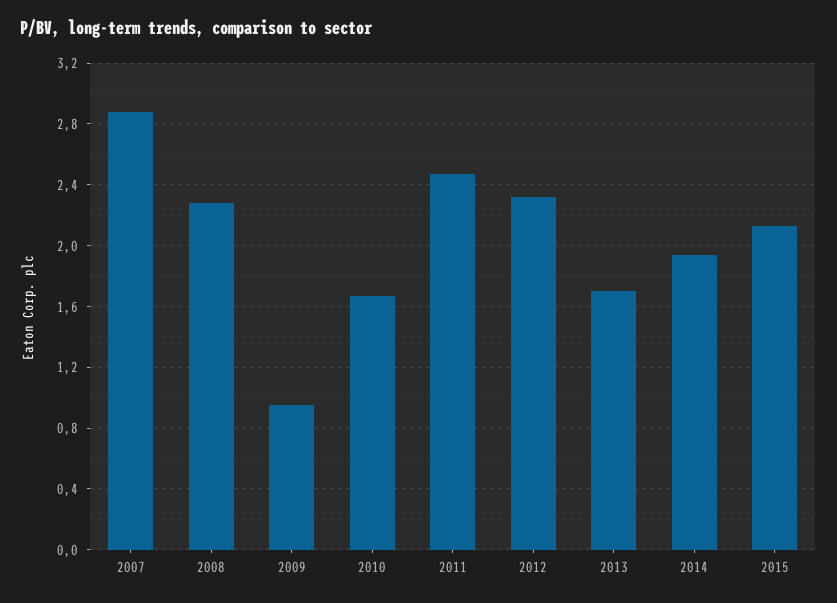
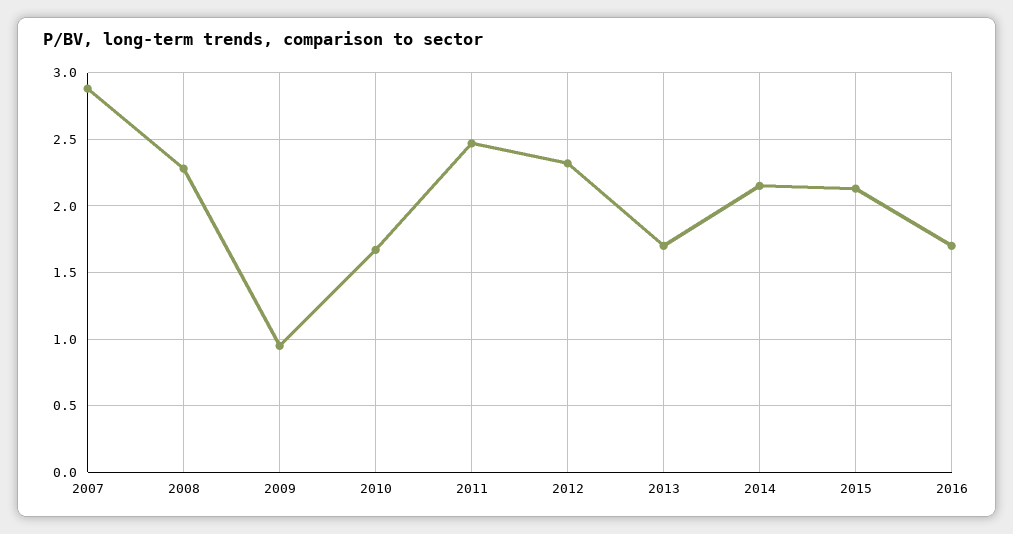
2014: 1.95 -> 2.15
2016: none -> 1.7

